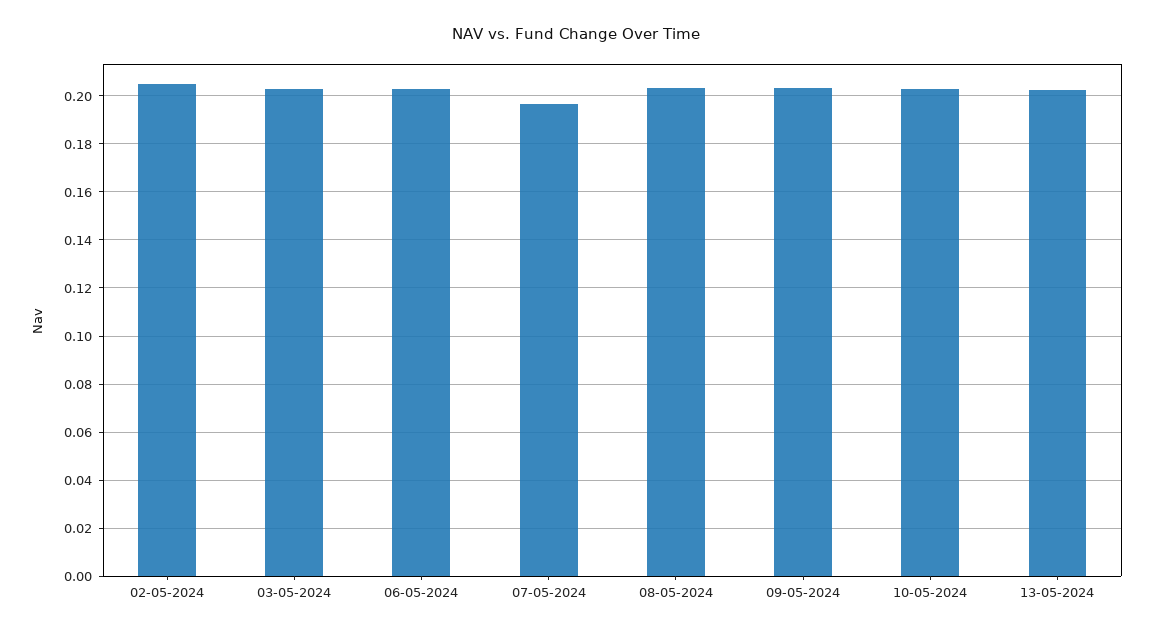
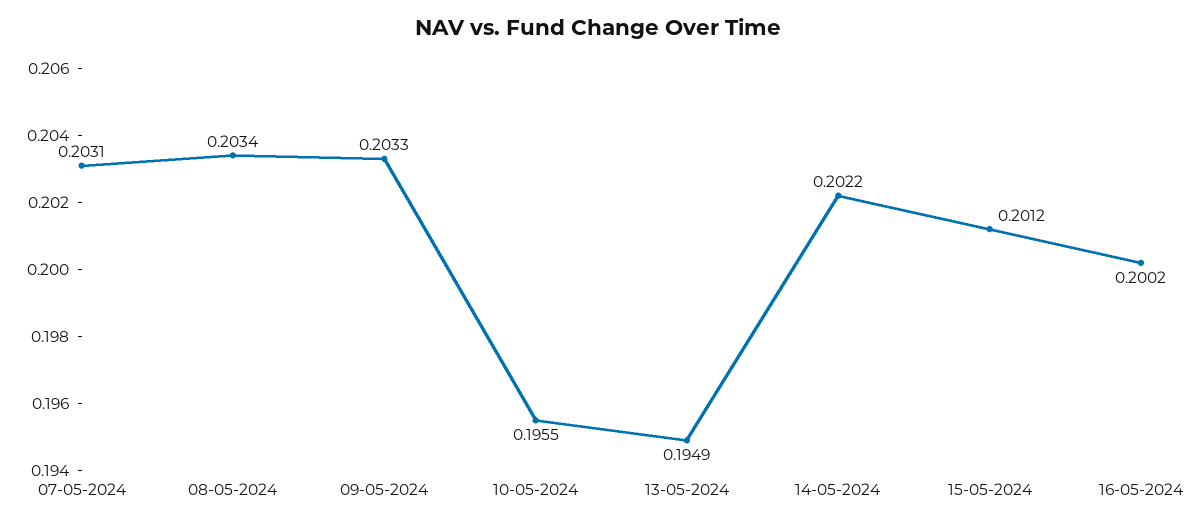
02-05-2024: 0.205 -> none
03-05-2024: 0.2025 -> none
06-05-2024: 0.2025 -> none
07-05-2024: 0.1975 -> 0.2031
10-05-2024: 0.2025 -> 0.1955
13-05-2024: 0.2025 -> 0.1949
14-05-2024: none -> 0.2022
15-05-2024: none -> 0.2012
16-05-2024: none -> 0.2002

